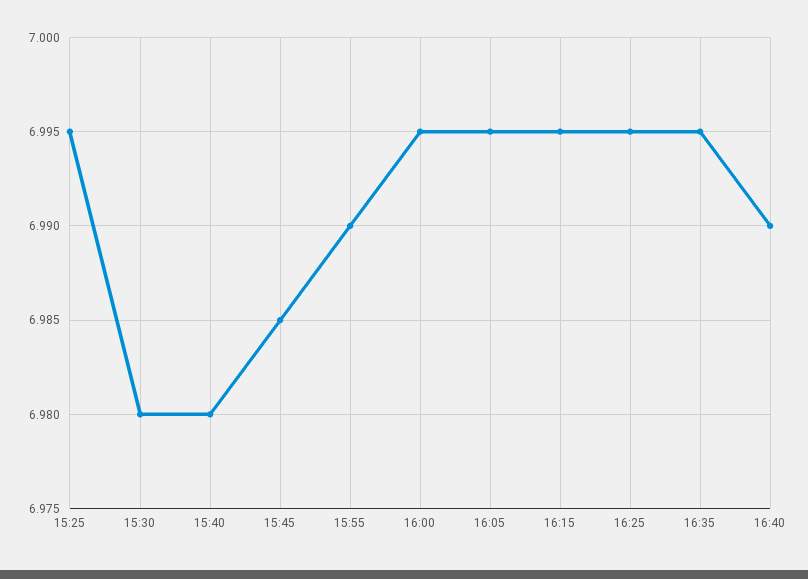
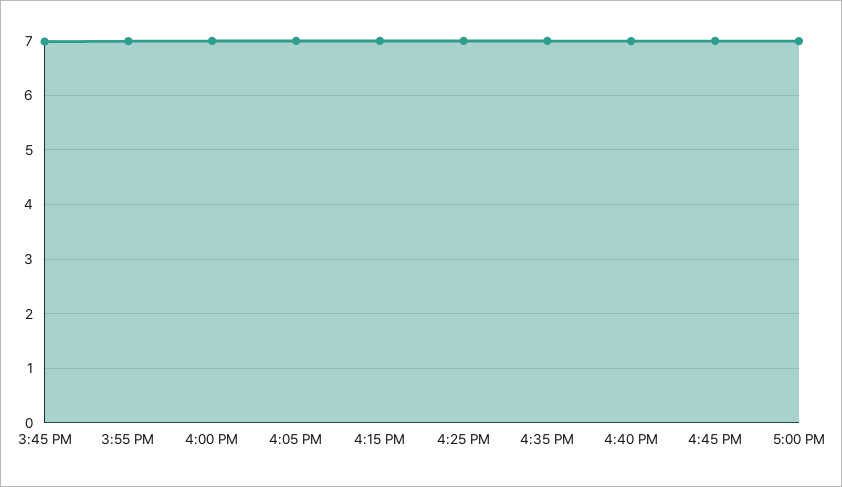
15:25: 6.995 -> none
15:30: 6.98 -> none
15:40: 6.98 -> none
4:45 PM: none -> 7
5:00 PM: none -> 7

